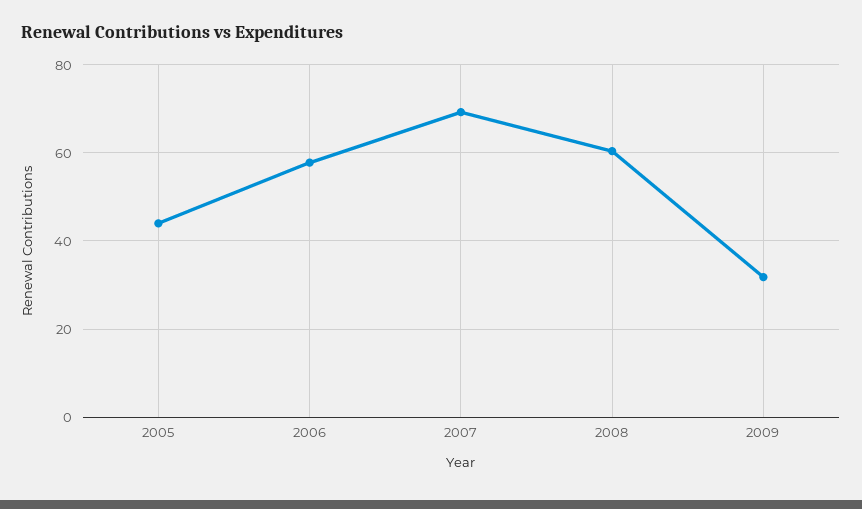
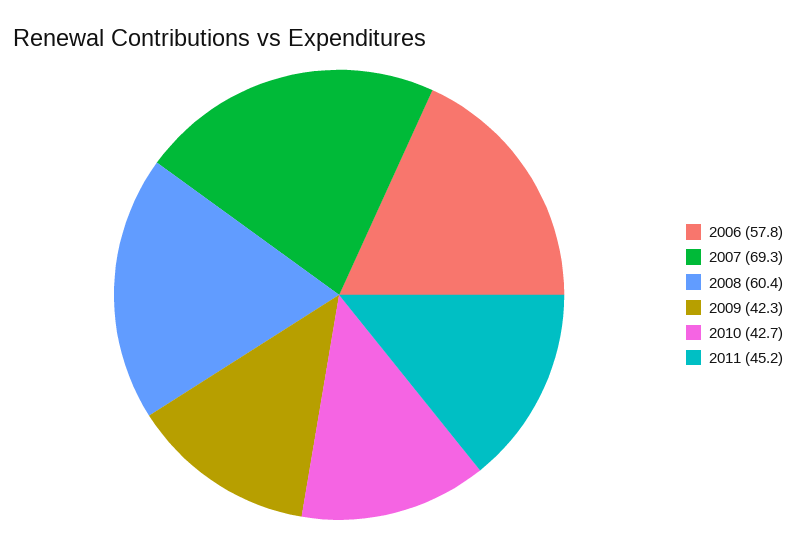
2005: 44 -> none
2009: 32 -> 42.3
2010: none -> 42.7
2011: none -> 45.2

